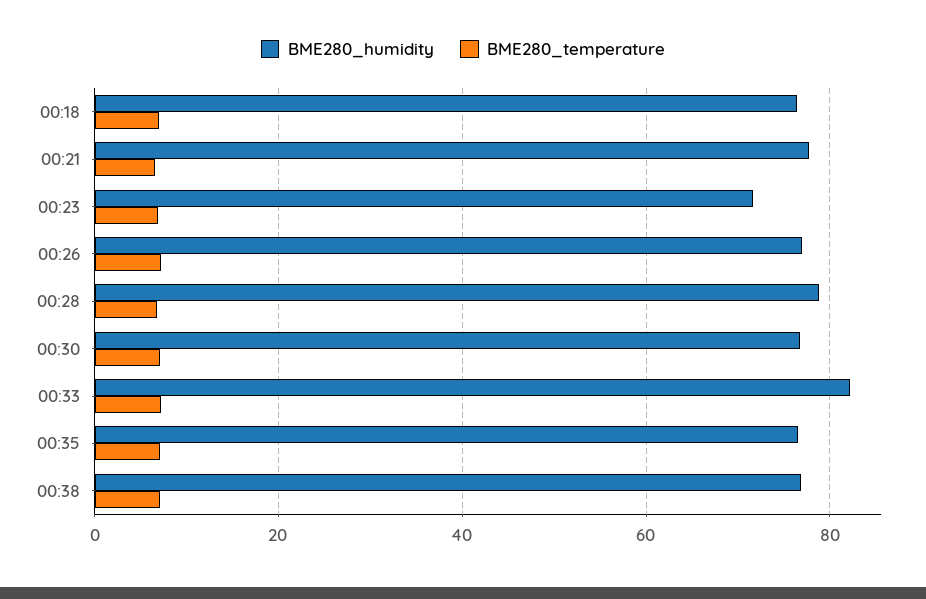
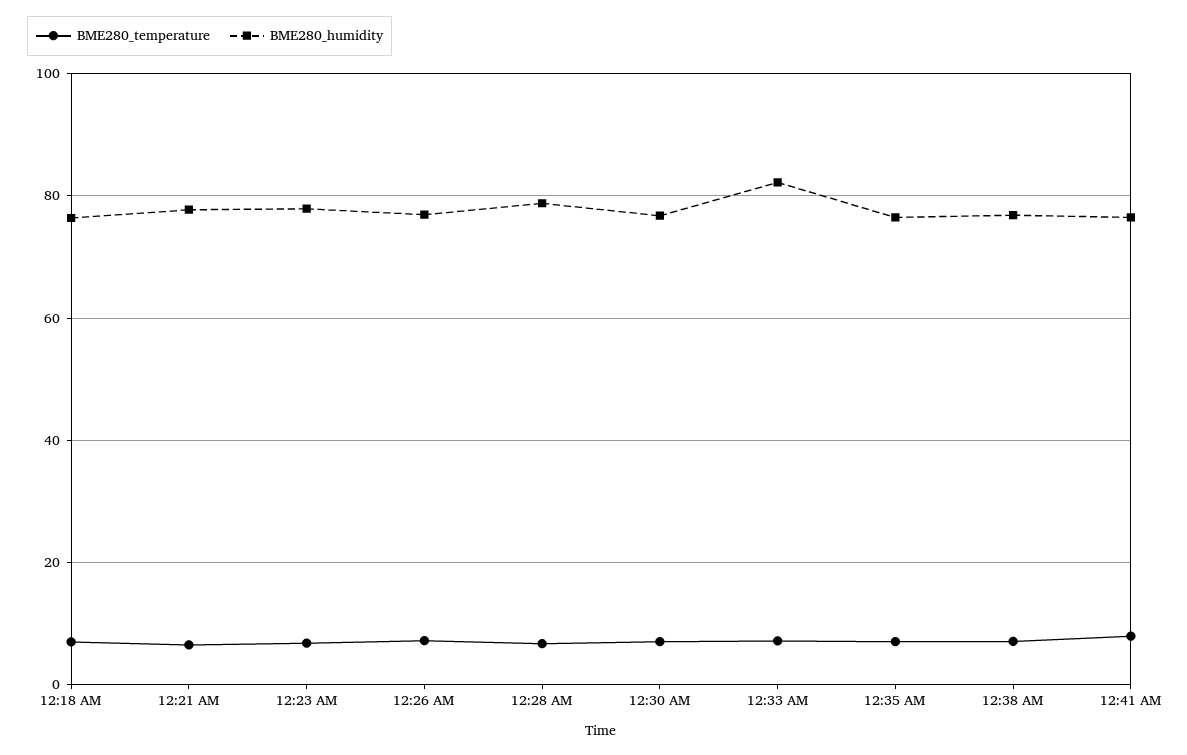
BME280_humidity, 00:23: 72 -> 78
BME280_temperature, 12:41 AM: none -> 8
BME280_humidity, 12:41 AM: none -> 76

